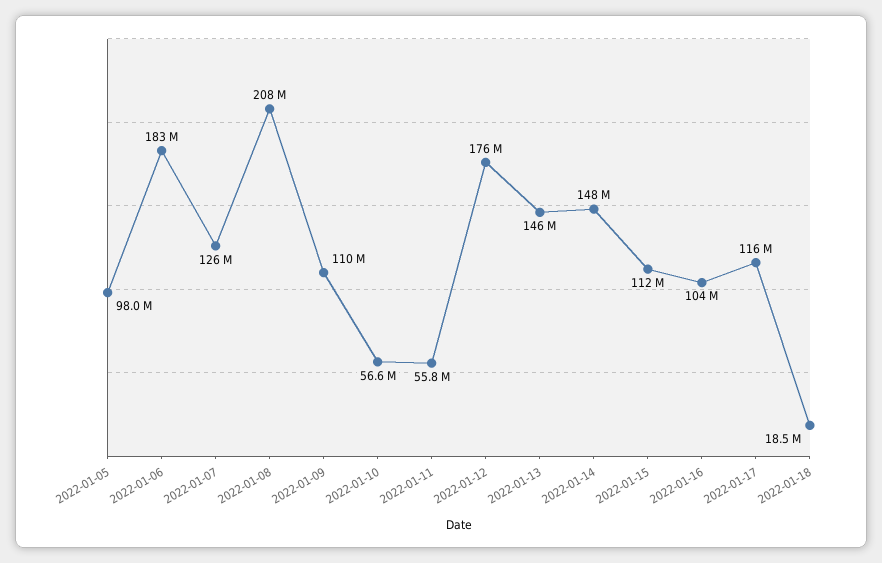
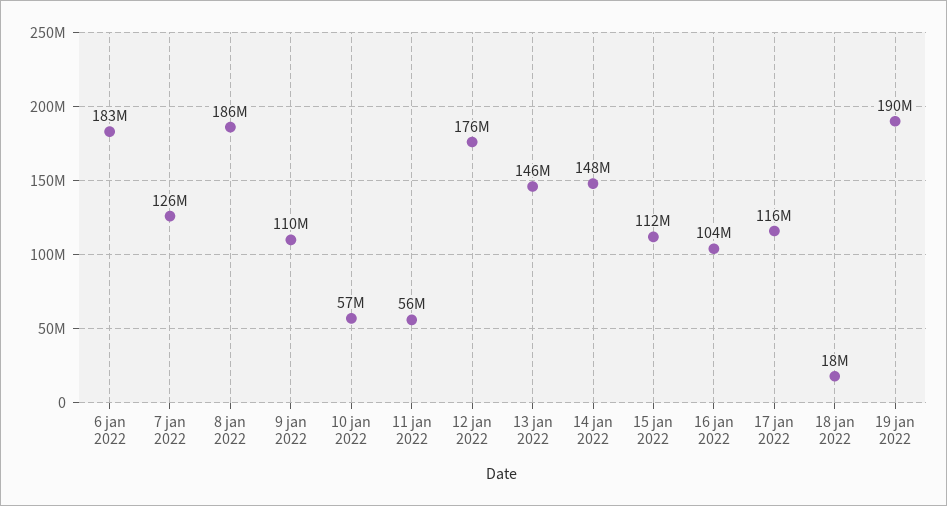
2022-01-05: 98000000 -> none
2022-01-08: 208000000 -> 186000000
19 jan 2022: none -> 190000000

